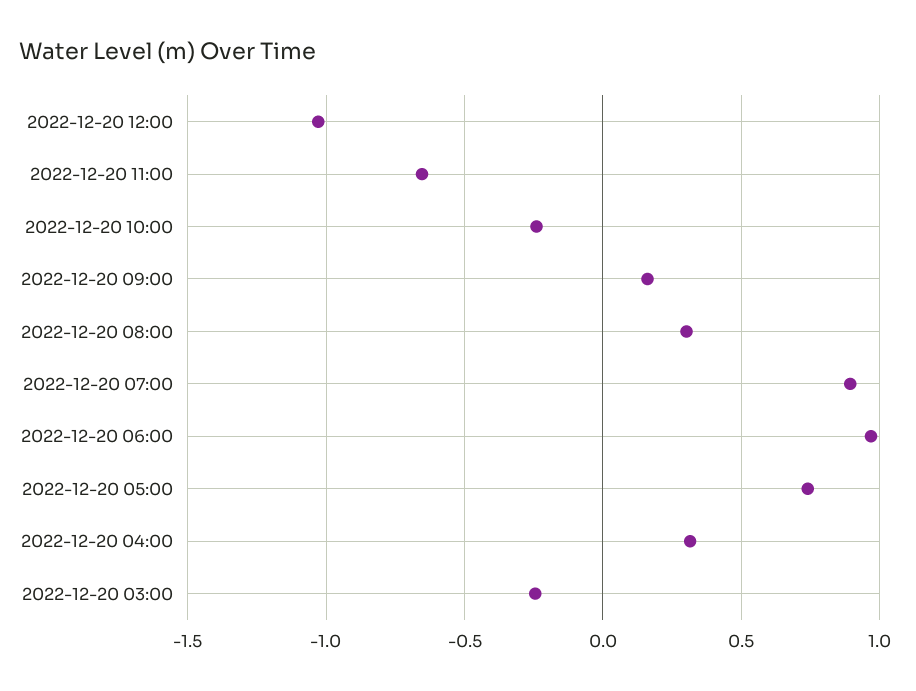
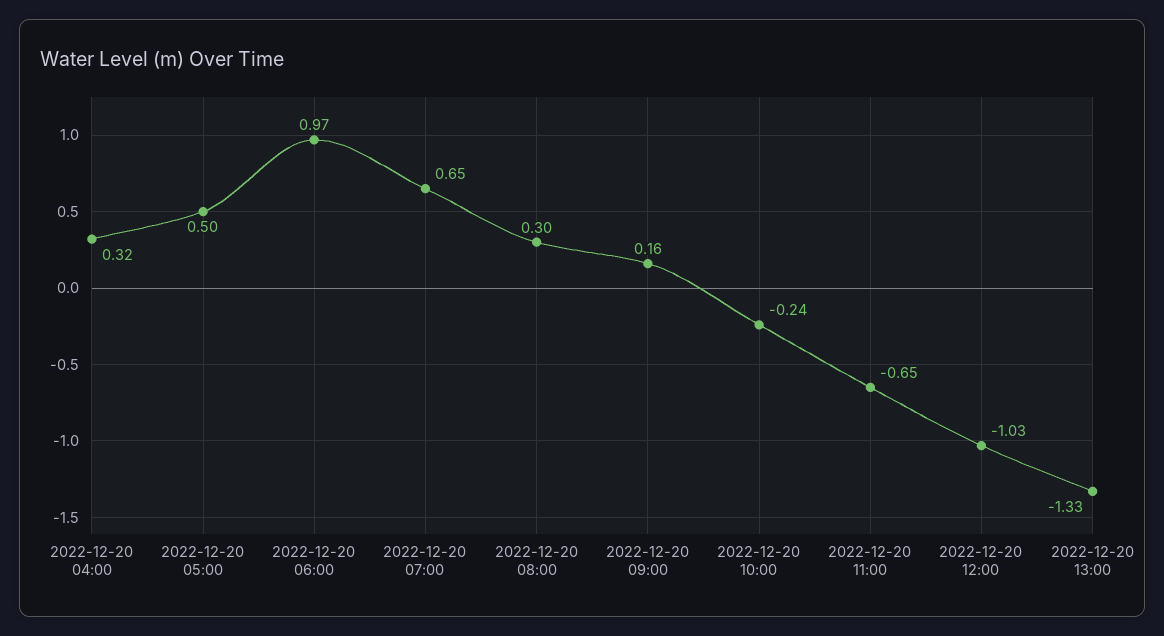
2022-12-20 07:00: 0.9 -> 0.65
2022-12-20 05:00: 0.75 -> 0.5
2022-12-20 03:00: -0.25 -> none
2022-12-20 13:00: none -> -1.33

